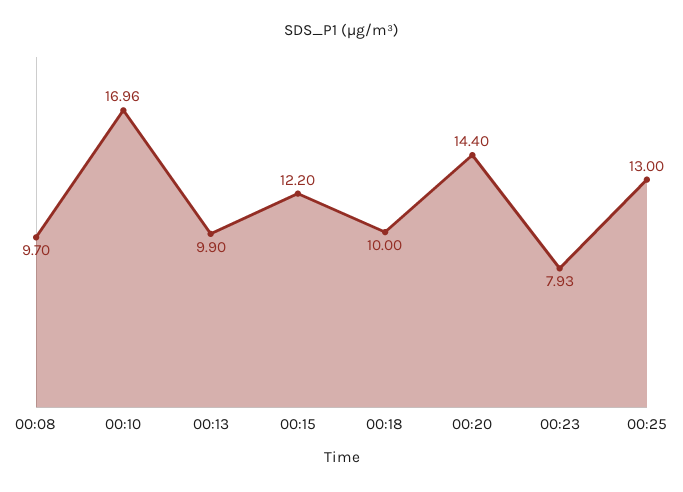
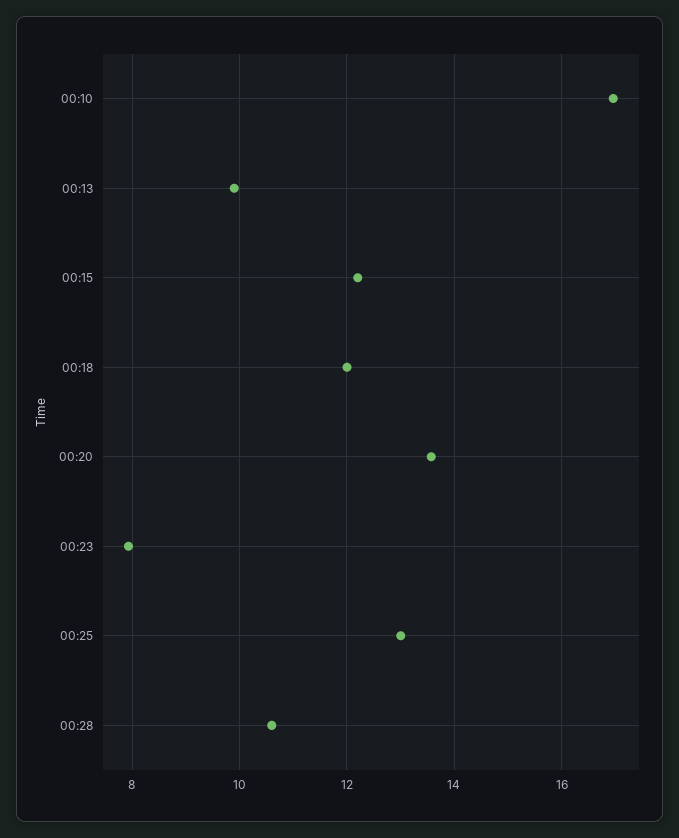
00:08: 9.7 -> none
00:18: 10 -> 12
00:20: 14.4 -> 13.6
00:28: none -> 10.6

